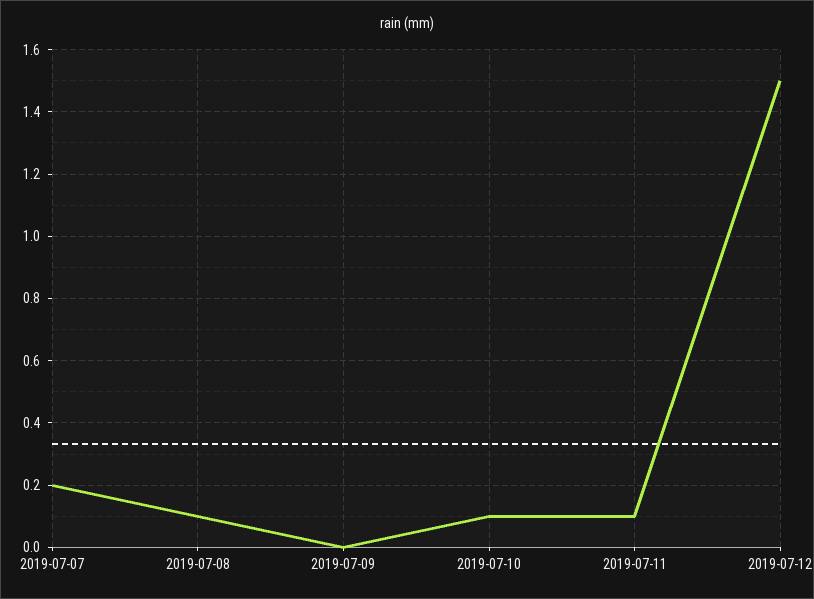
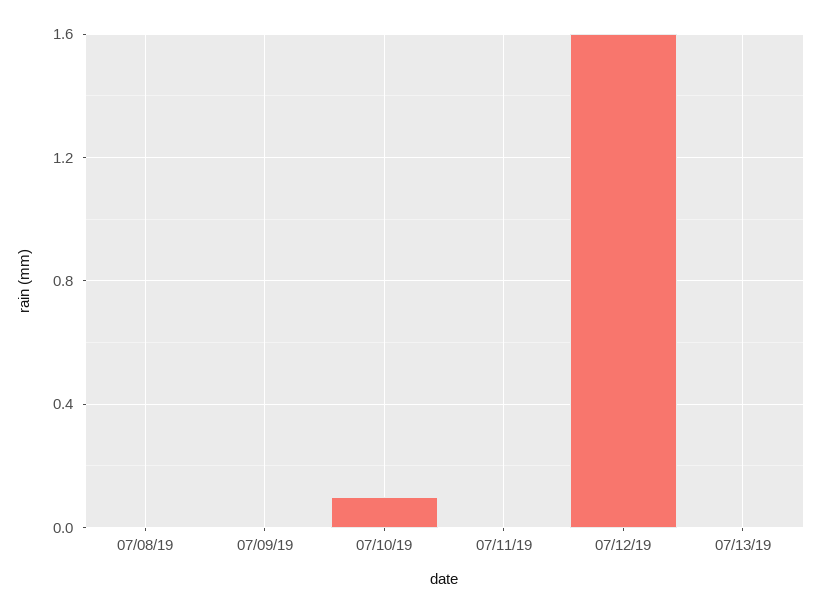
2019-07-07: 0.2 -> none
2019-07-08: 0.1 -> 0
2019-07-11: 0.1 -> 0
2019-07-12: 1.5 -> 1.6
07/13/19: none -> 0

